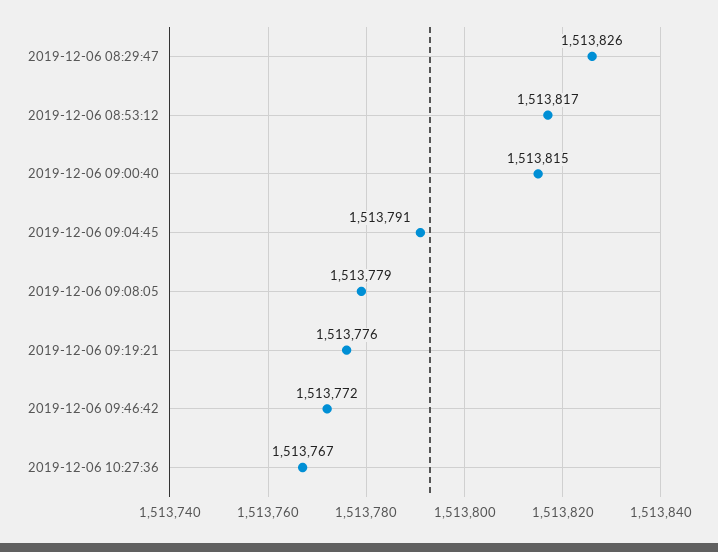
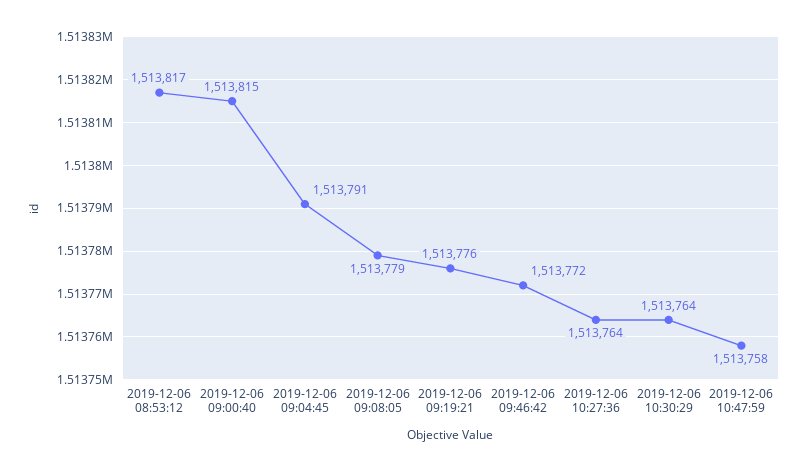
2019-12-06 08:29:47: 1513826 -> none
2019-12-06 10:27:36: 1513767 -> 1513764
2019-12-06 10:30:29: none -> 1513764
2019-12-06 10:47:59: none -> 1513758

